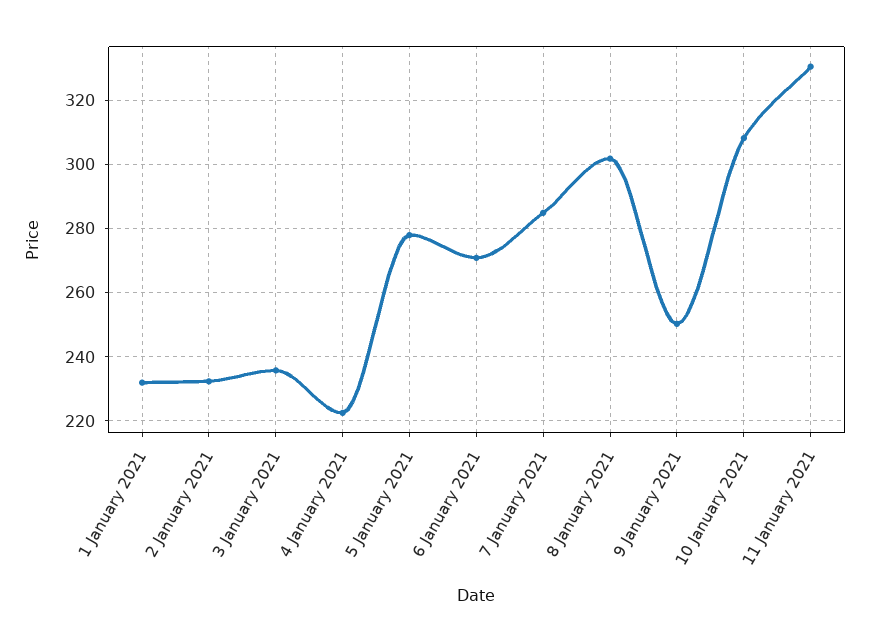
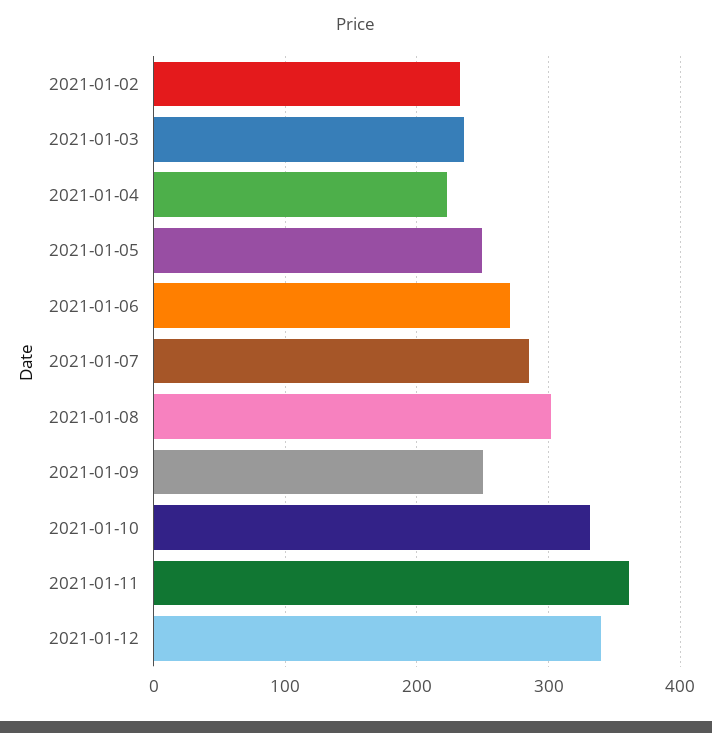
1 January 2021: 232 -> none
5 January 2021: 278 -> 250
10 January 2021: 308 -> 330
11 January 2021: 330 -> 360
2021-01-12: none -> 340

